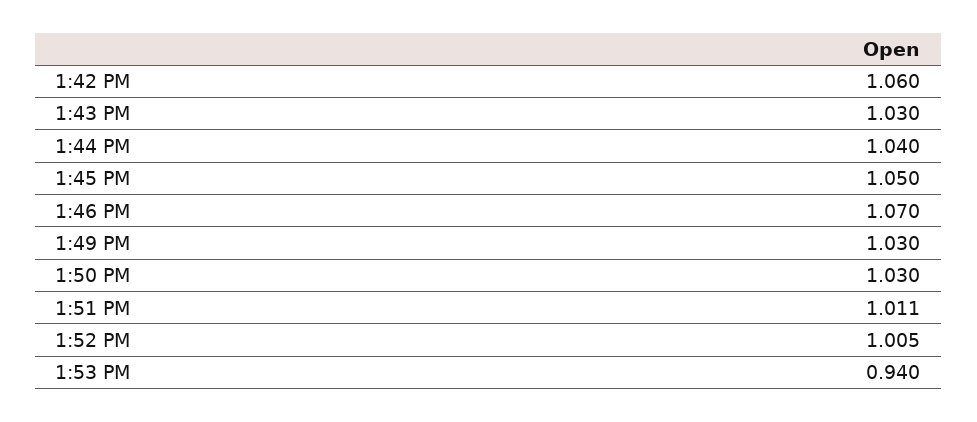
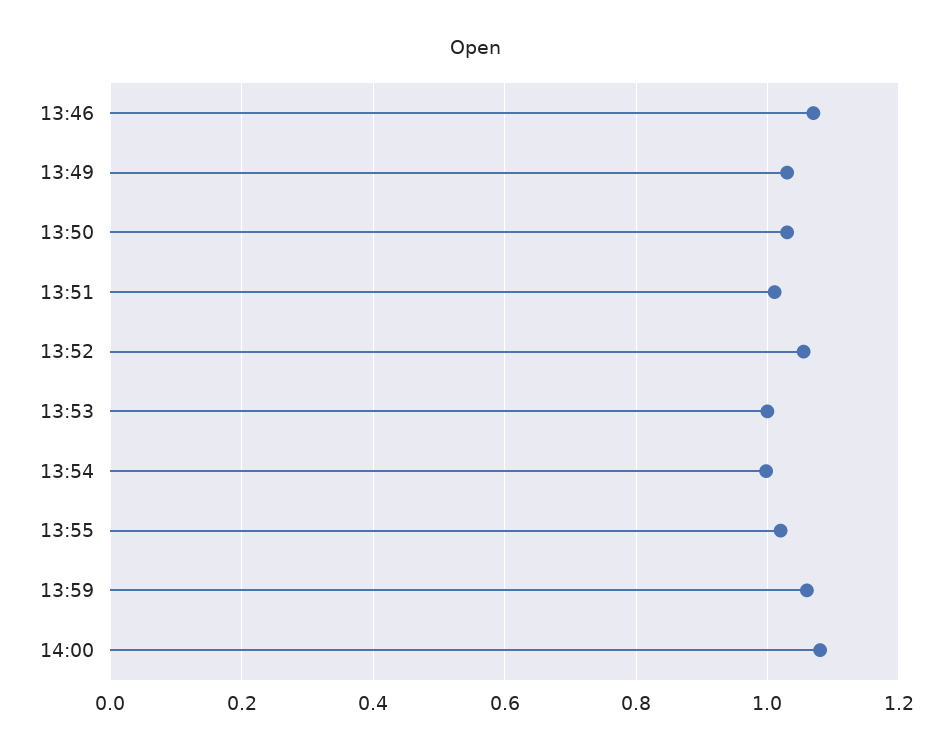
1:42 PM: 1.06 -> none
1:43 PM: 1.03 -> none
1:44 PM: 1.04 -> none
1:45 PM: 1.05 -> none
1:52 PM: 1.005 -> 1.06
1:53 PM: 0.94 -> 1
13:54: none -> 1
13:55: none -> 1.02
13:59: none -> 1.06
14:00: none -> 1.08

